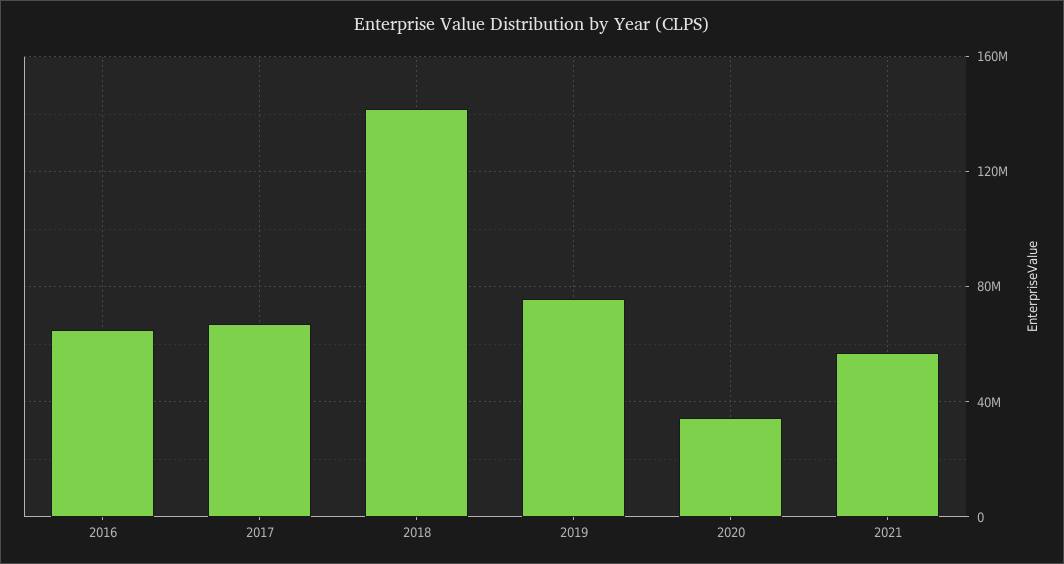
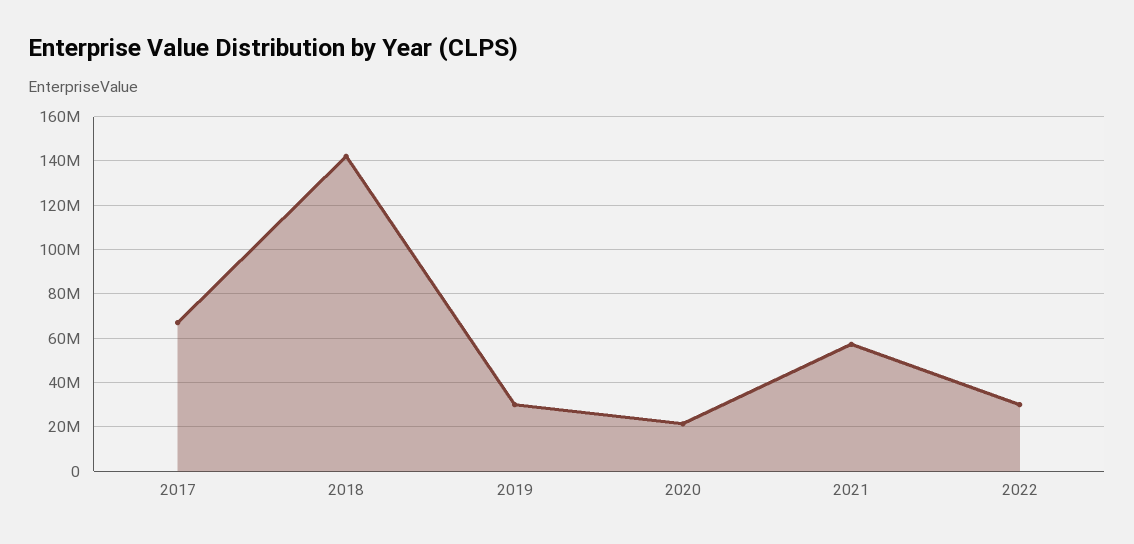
2016: 65000000 -> none
2019: 75000000 -> 30000000
2020: 35000000 -> 20000000
2022: none -> 30000000

